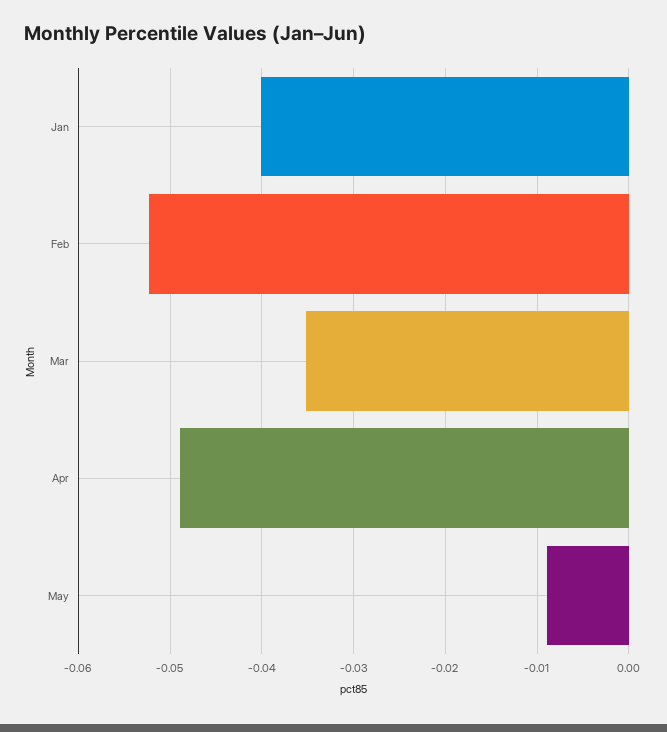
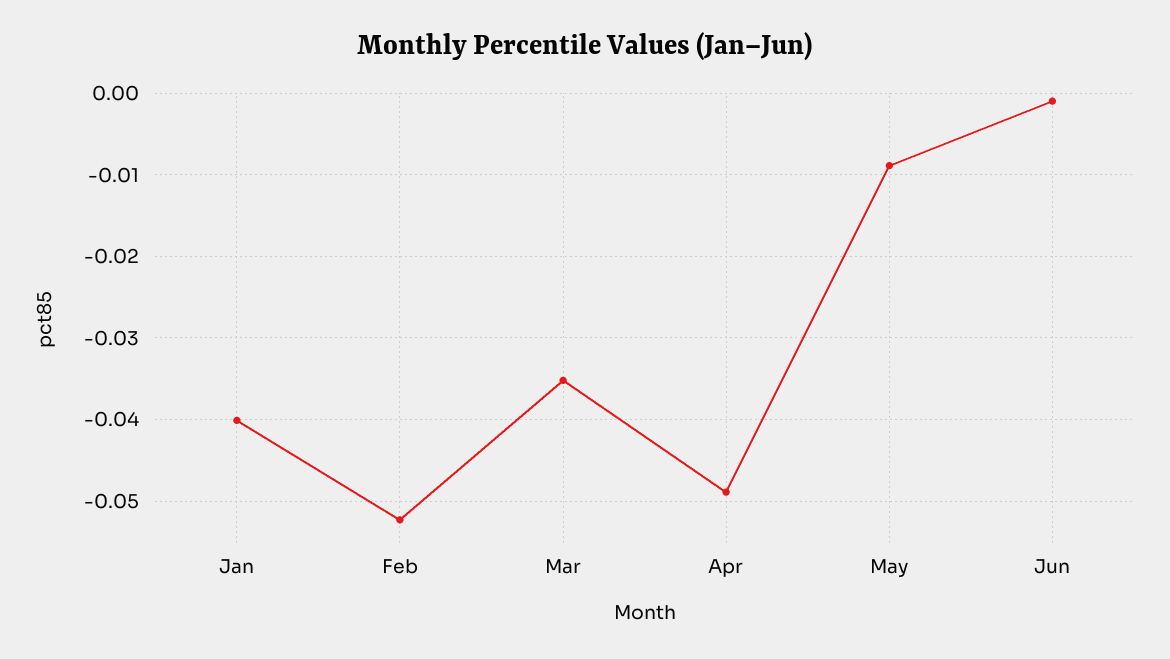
Jun: none -> -0.001

